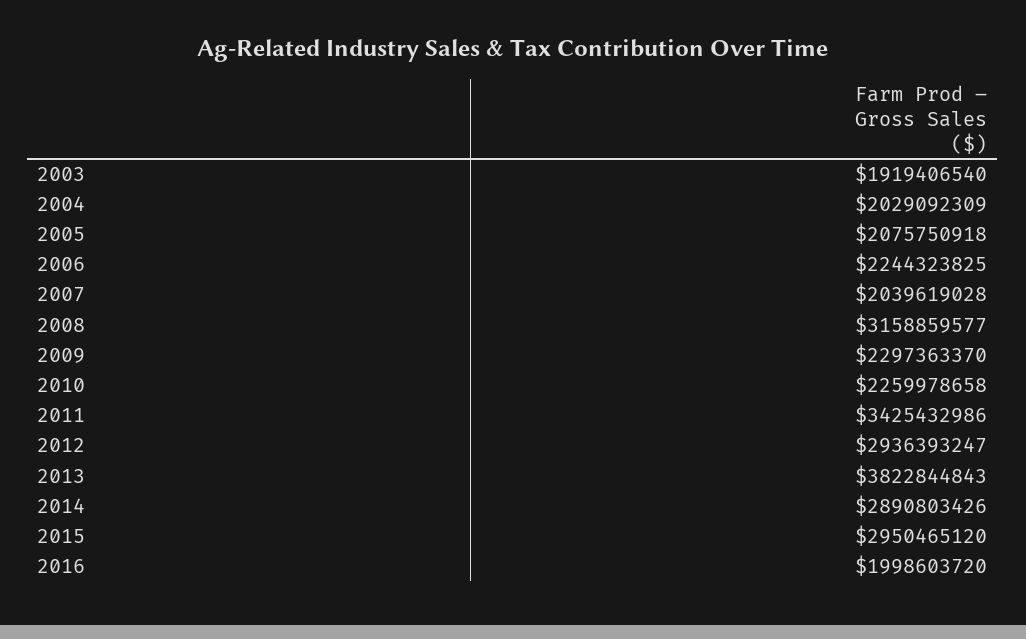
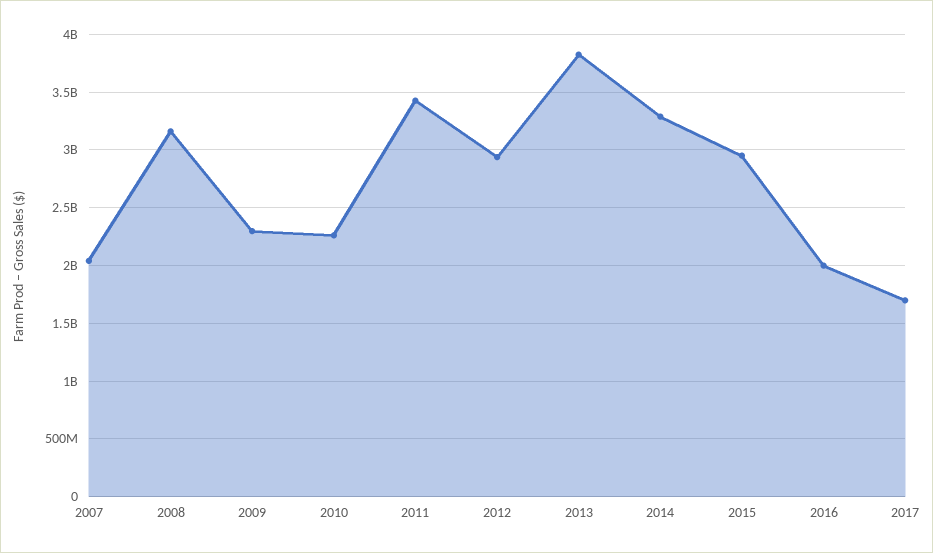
2003: 1919406540 -> none
2004: 2029092309 -> none
2005: 2075750918 -> none
2006: 2244323825 -> none
2014: 2890803426 -> 3300000000
2017: none -> 1700000000

